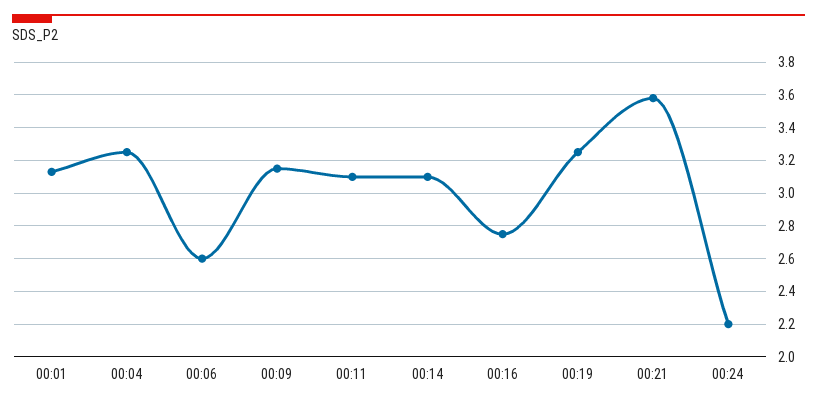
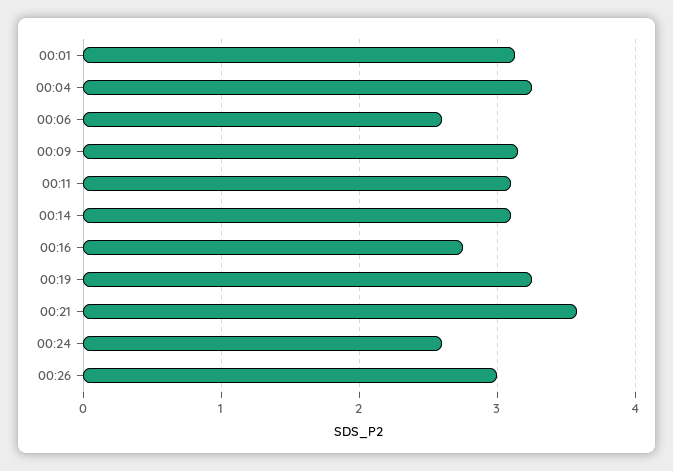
00:24: 2.2 -> 2.6
00:26: none -> 3

